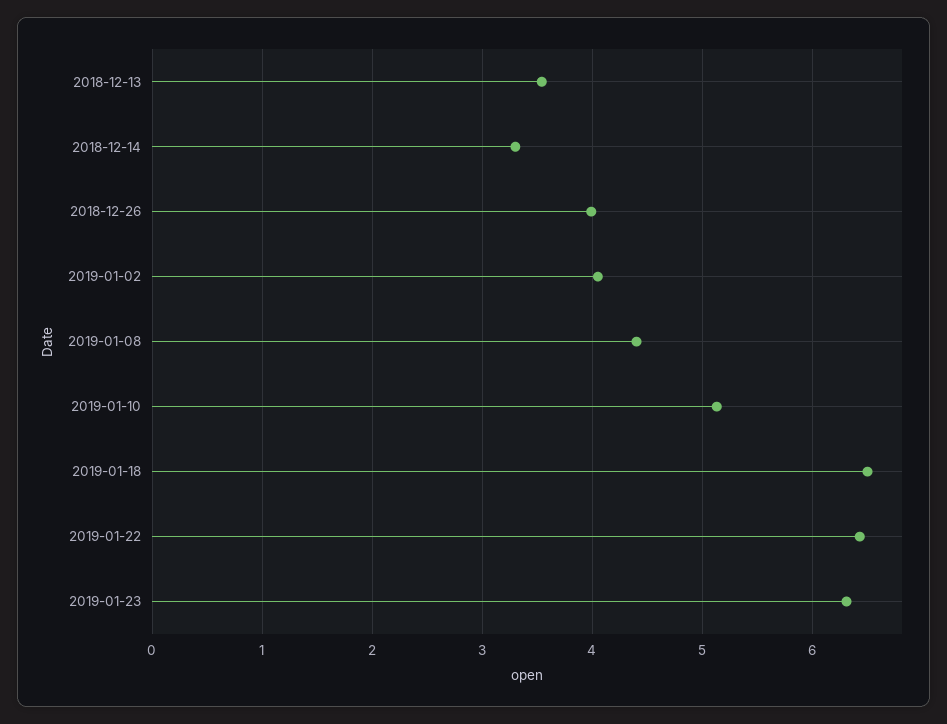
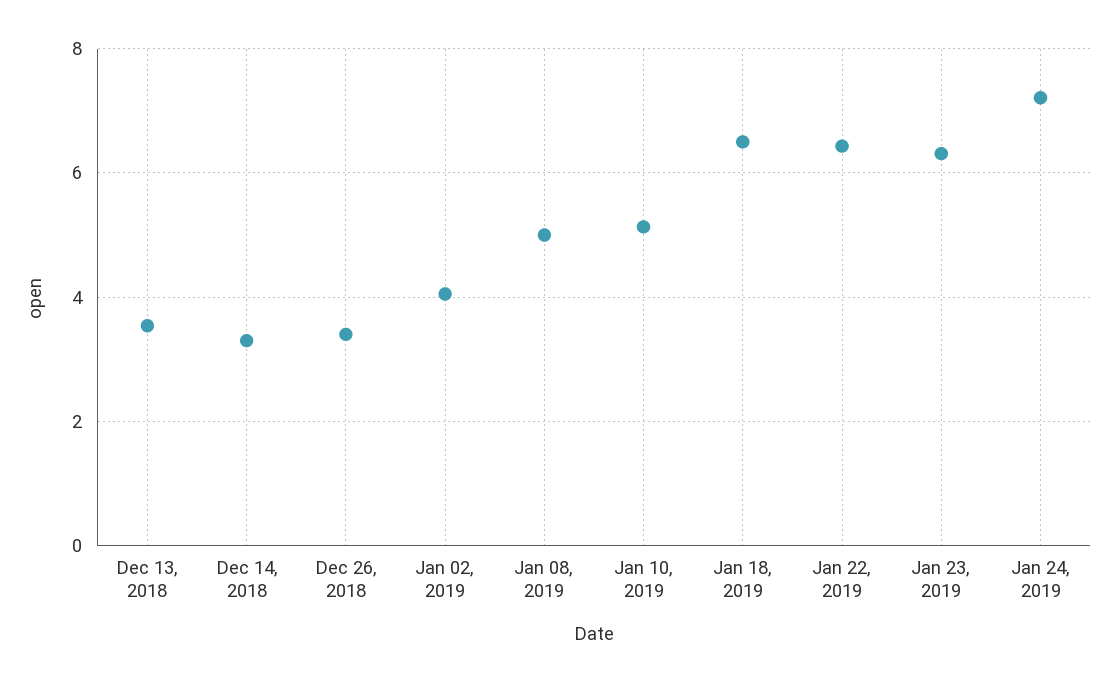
2018-12-26: 4 -> 3.4
2019-01-08: 4.4 -> 5
Jan 24, 2019: none -> 7.2

